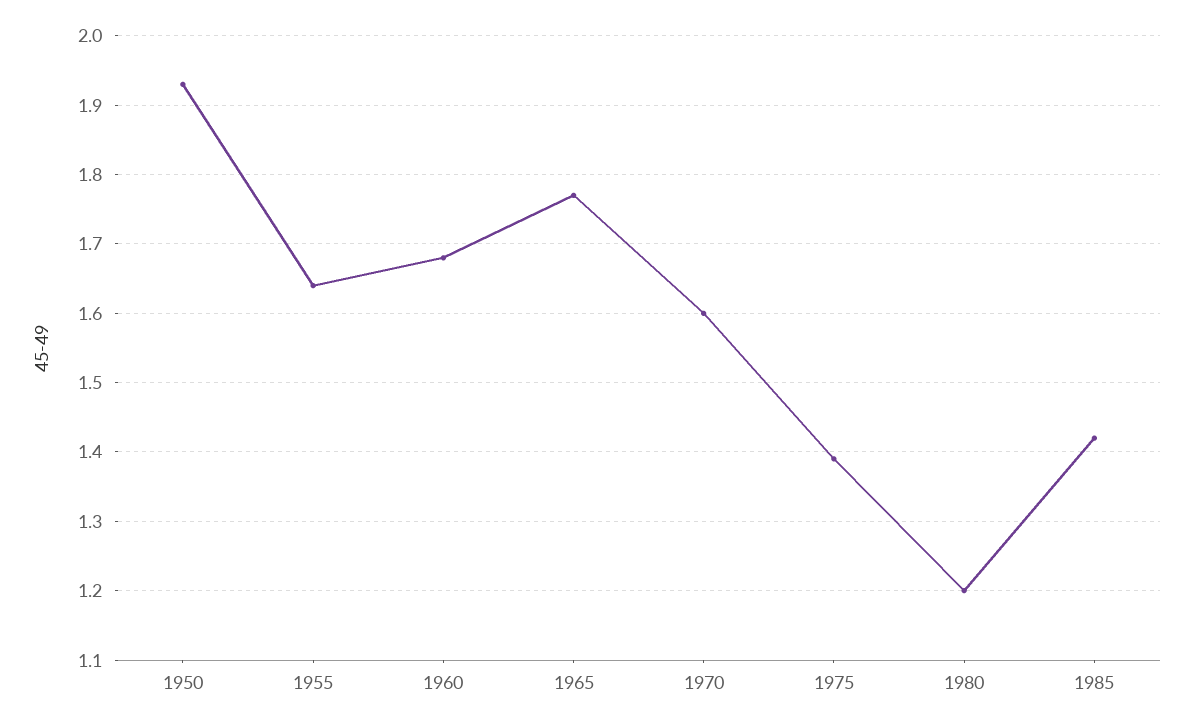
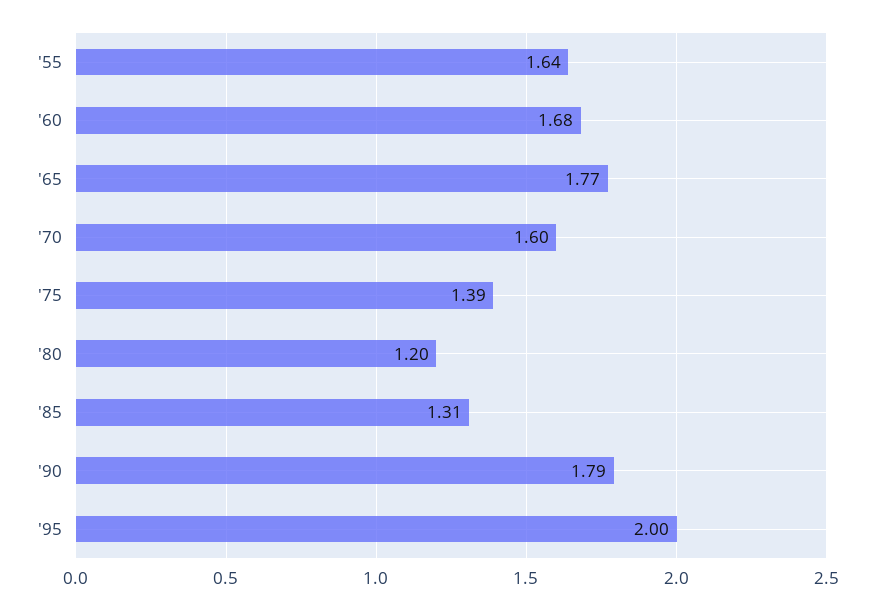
1950: 1.93 -> none
1985: 1.42 -> 1.31
'90: none -> 1.79
'95: none -> 2

